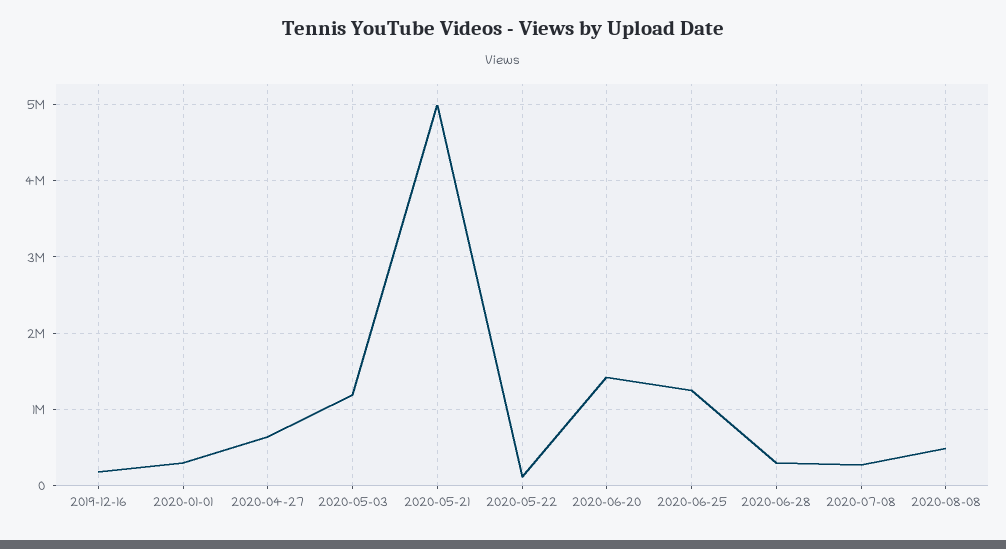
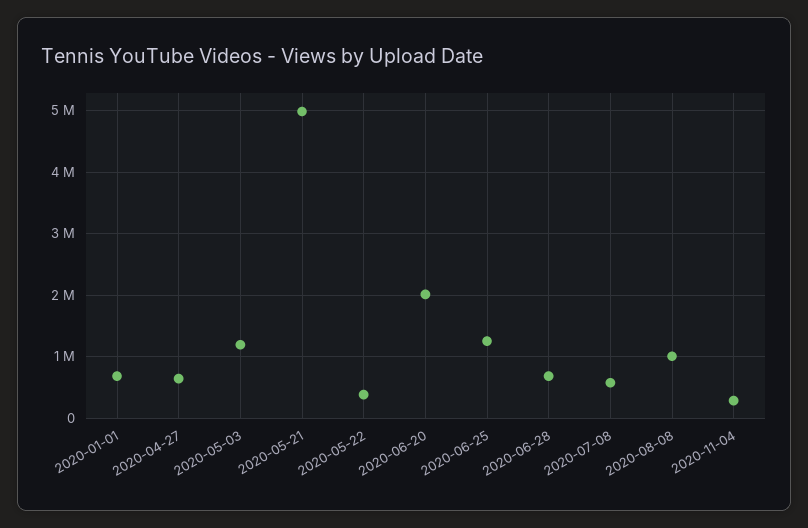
2019-12-16: 200000 -> none
2020-01-01: 300000 -> 700000
2020-05-22: 100000 -> 400000
2020-06-20: 1400000 -> 2000000
2020-06-28: 300000 -> 700000
2020-07-08: 300000 -> 600000
2020-08-08: 500000 -> 1000000
2020-11-04: none -> 300000

